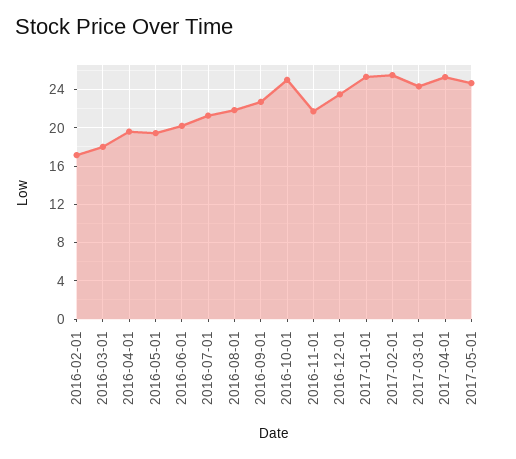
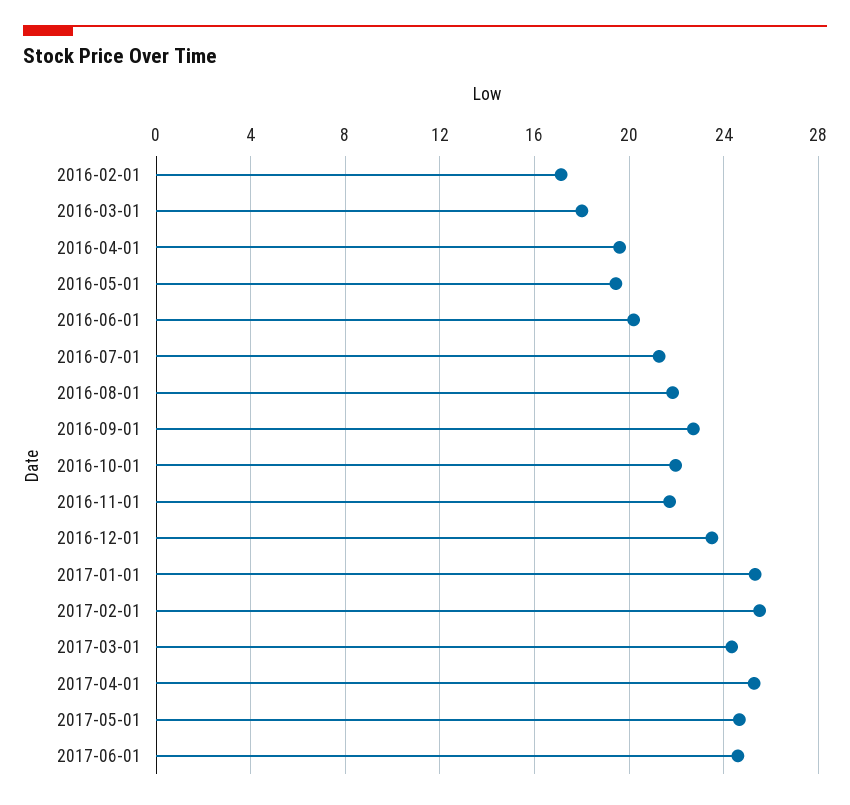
2016-10-01: 25 -> 22
2017-06-01: none -> 24.5

